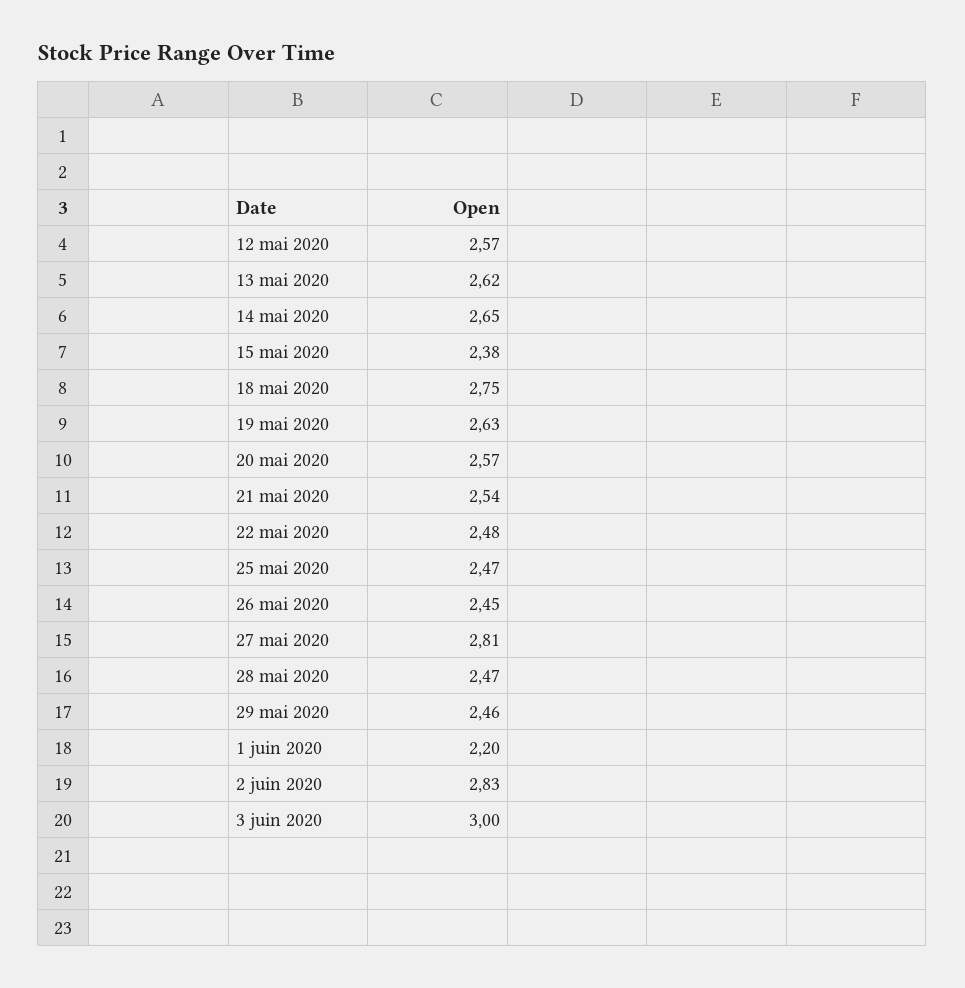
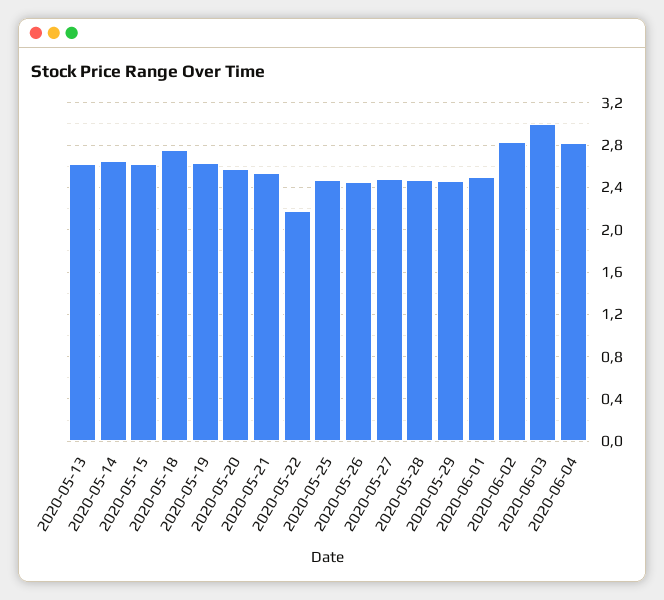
12 mai 2020: 2.57 -> none
15 mai 2020: 2.38 -> 2.6
22 mai 2020: 2.48 -> 2.2
27 mai 2020: 2.81 -> 2.5
1 juin 2020: 2.2 -> 2.5
2020-06-04: none -> 2.8

